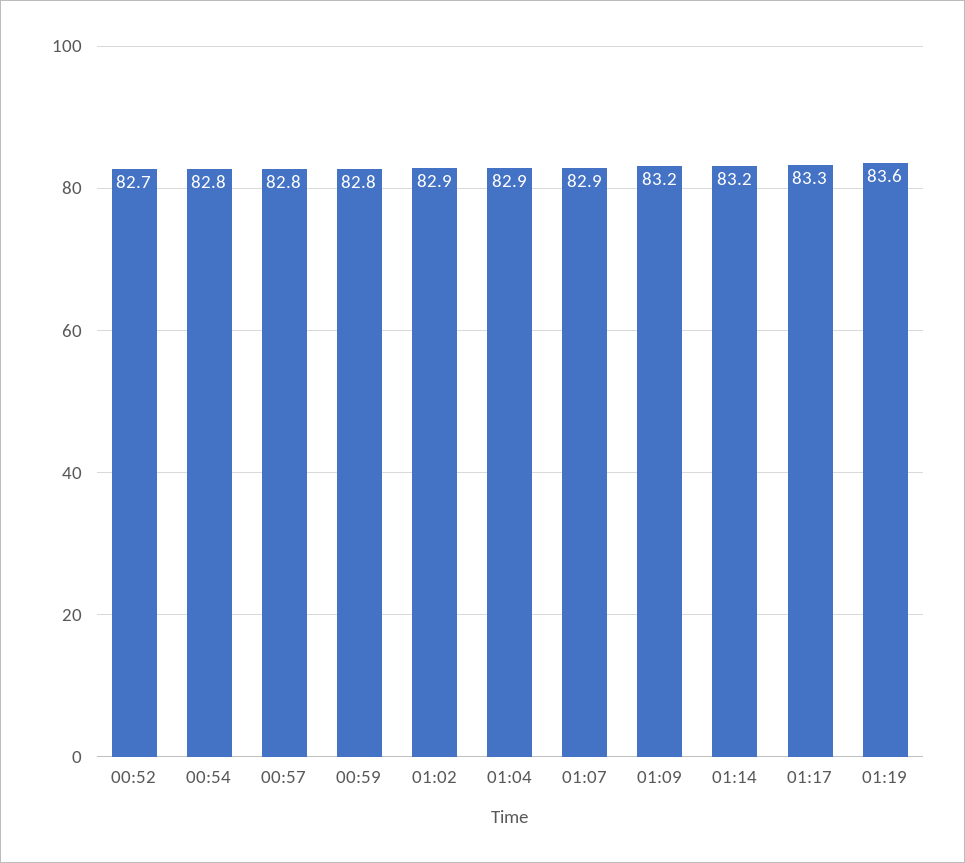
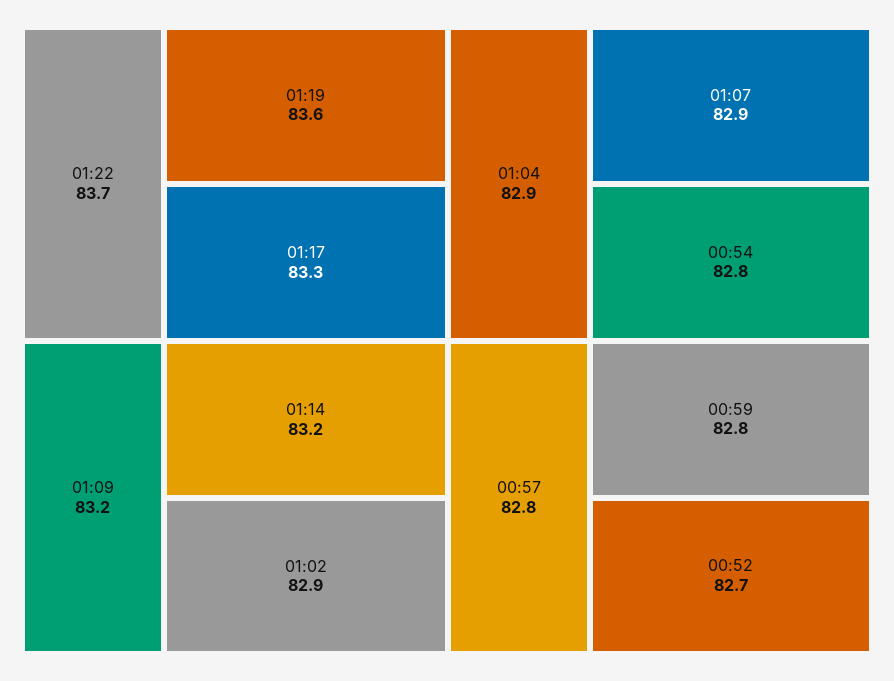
01:22: none -> 83.7

